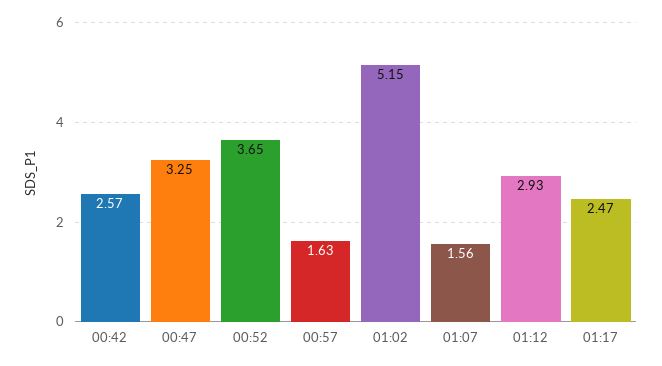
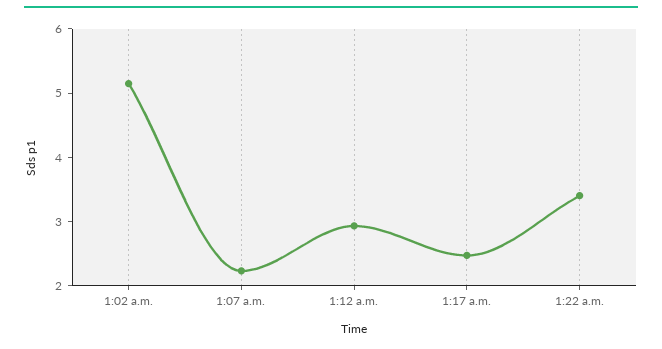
00:42: 2.57 -> none
00:47: 3.25 -> none
00:52: 3.65 -> none
00:57: 1.63 -> none
01:07: 1.56 -> 2.2
1:22 a.m.: none -> 3.4

